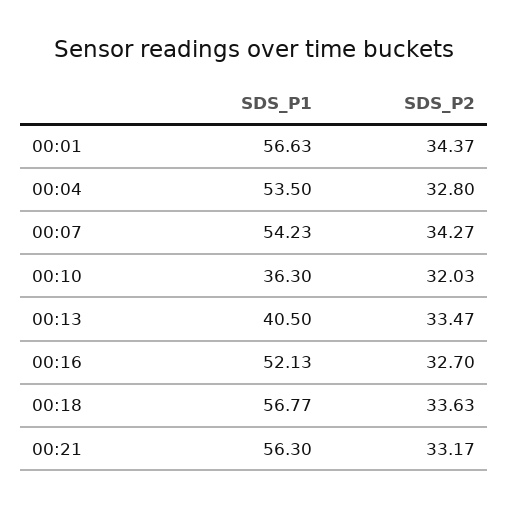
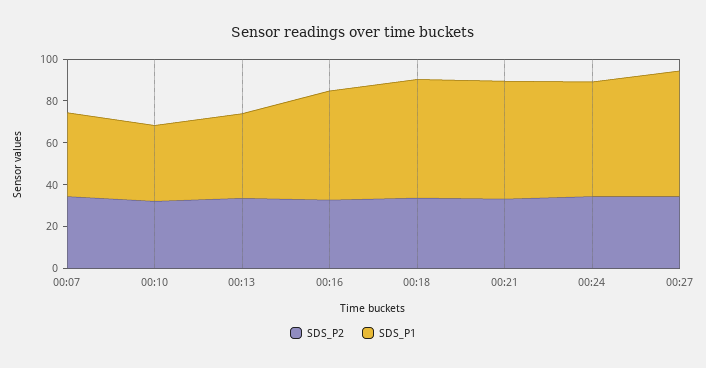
SDS_P1, 00:01: 56.63 -> none
SDS_P2, 00:01: 34.37 -> none
SDS_P1, 00:04: 53.5 -> none
SDS_P2, 00:04: 32.8 -> none
SDS_P1, 00:07: 54.23 -> 40
SDS_P2, 00:24: none -> 35
SDS_P1, 00:24: none -> 55
SDS_P2, 00:27: none -> 35
SDS_P1, 00:27: none -> 60

